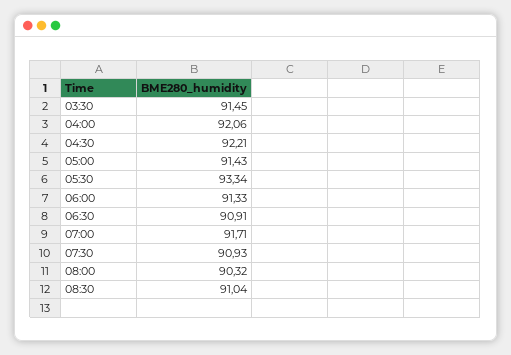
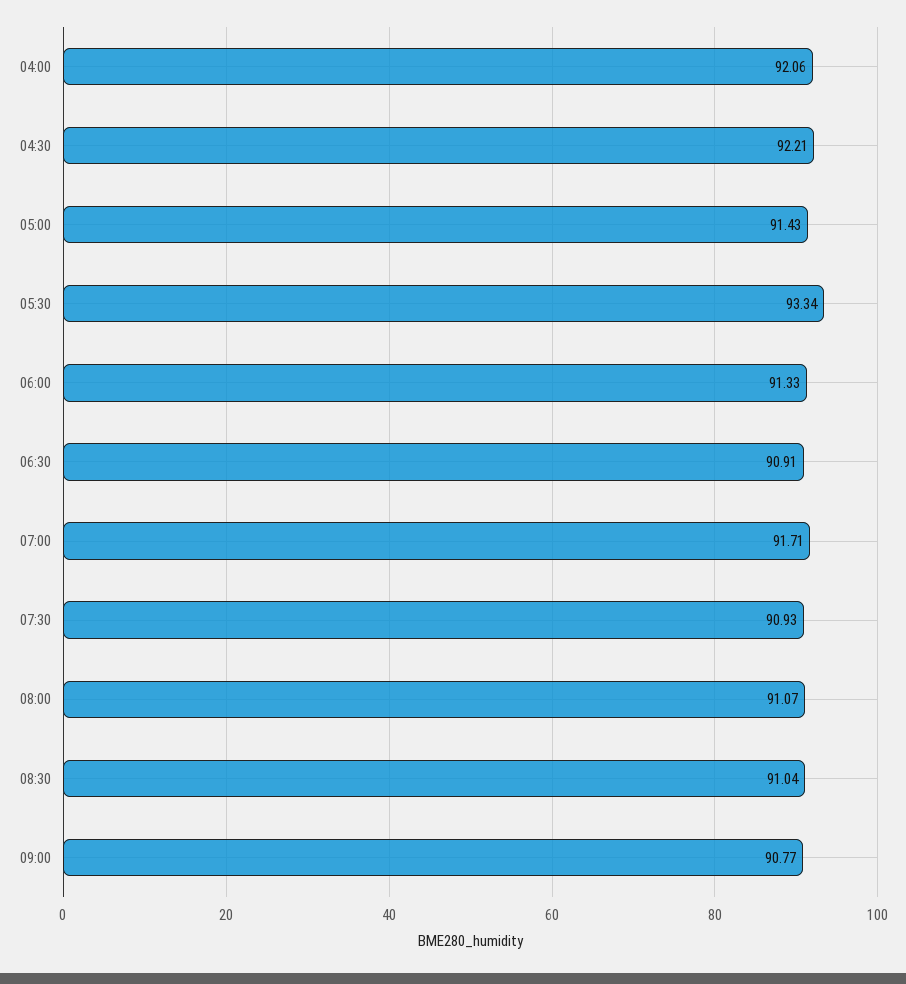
03:30: 91.45 -> none
08:00: 90.32 -> 91.07
09:00: none -> 90.77

